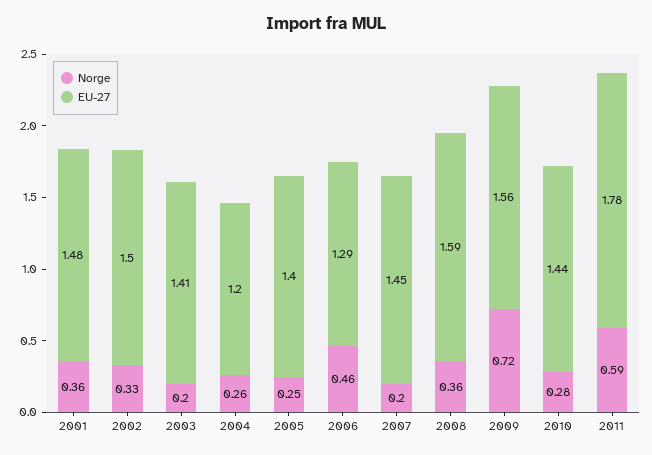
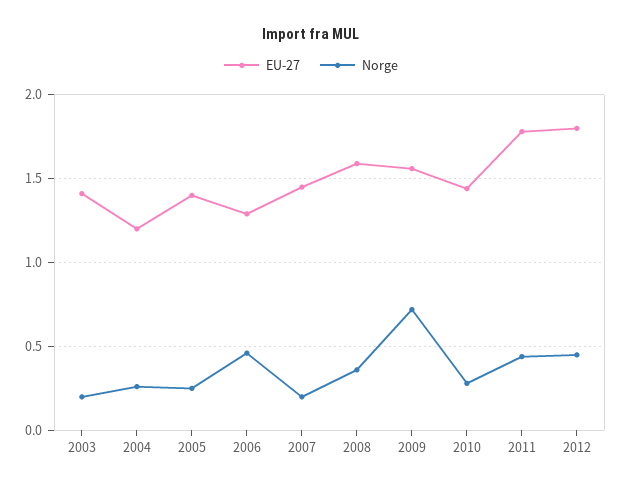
Norge, 2001: 0.36 -> none
EU-27, 2001: 1.48 -> none
Norge, 2002: 0.33 -> none
EU-27, 2002: 1.5 -> none
Norge, 2011: 0.59 -> 0.45
EU-27, 2012: none -> 1.8
Norge, 2012: none -> 0.45

